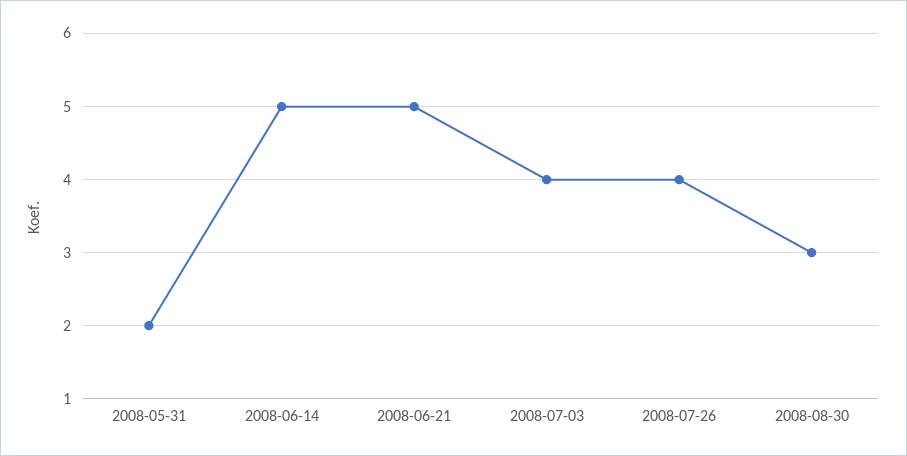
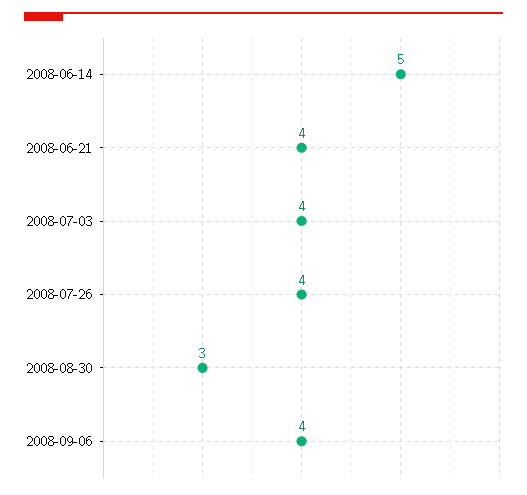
2008-05-31: 2 -> none
2008-06-21: 5 -> 4
2008-09-06: none -> 4

